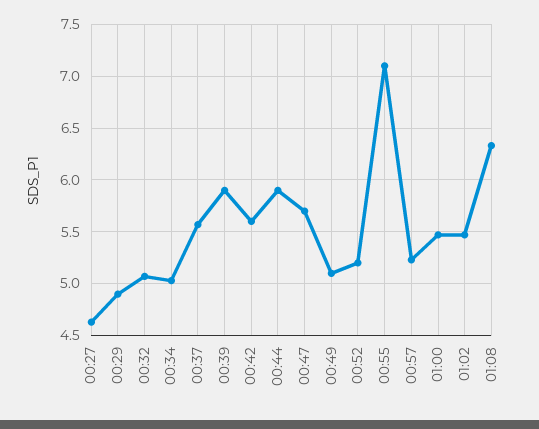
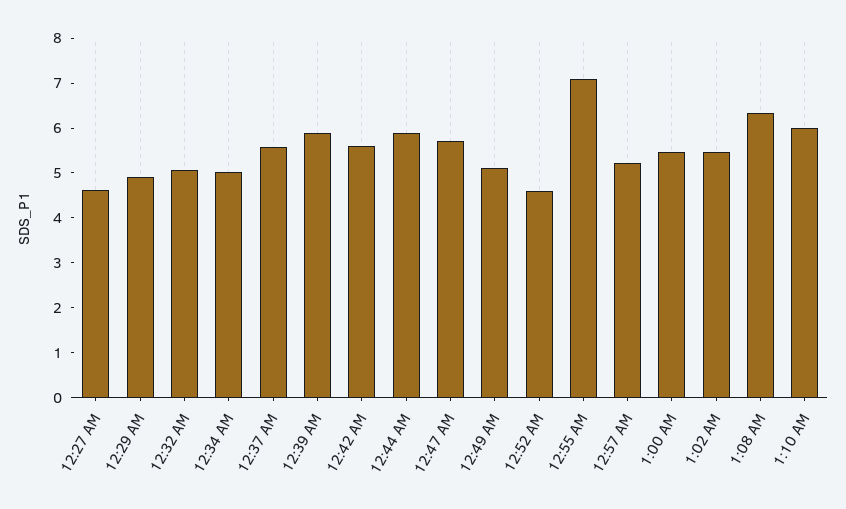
00:52: 5.2 -> 4.6
1:10 AM: none -> 6

